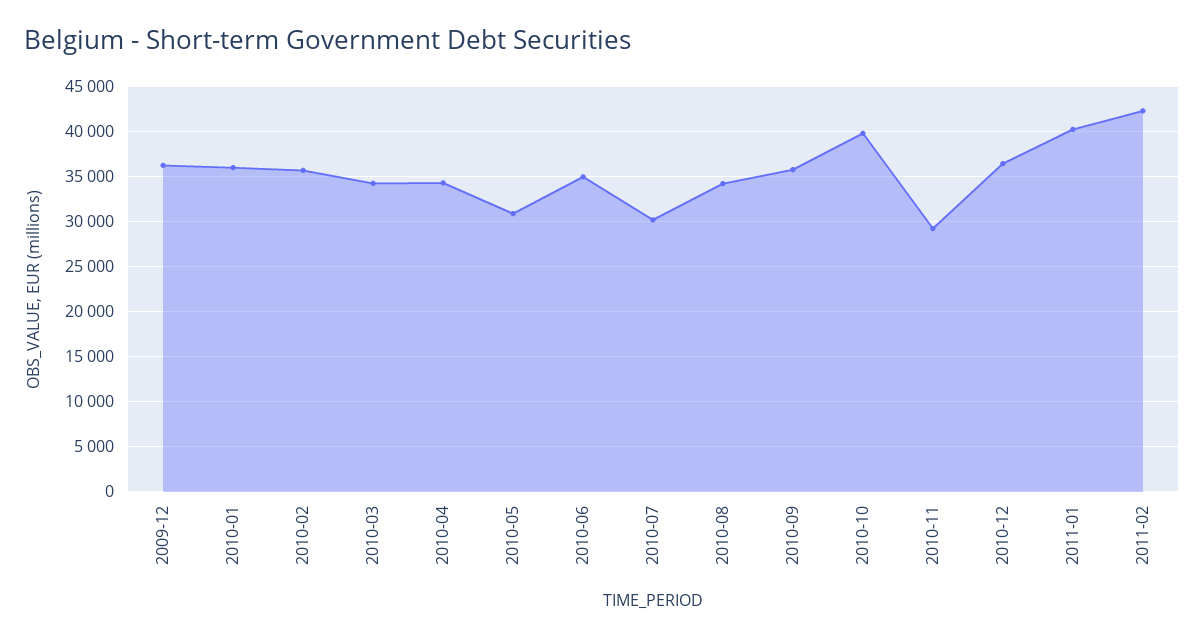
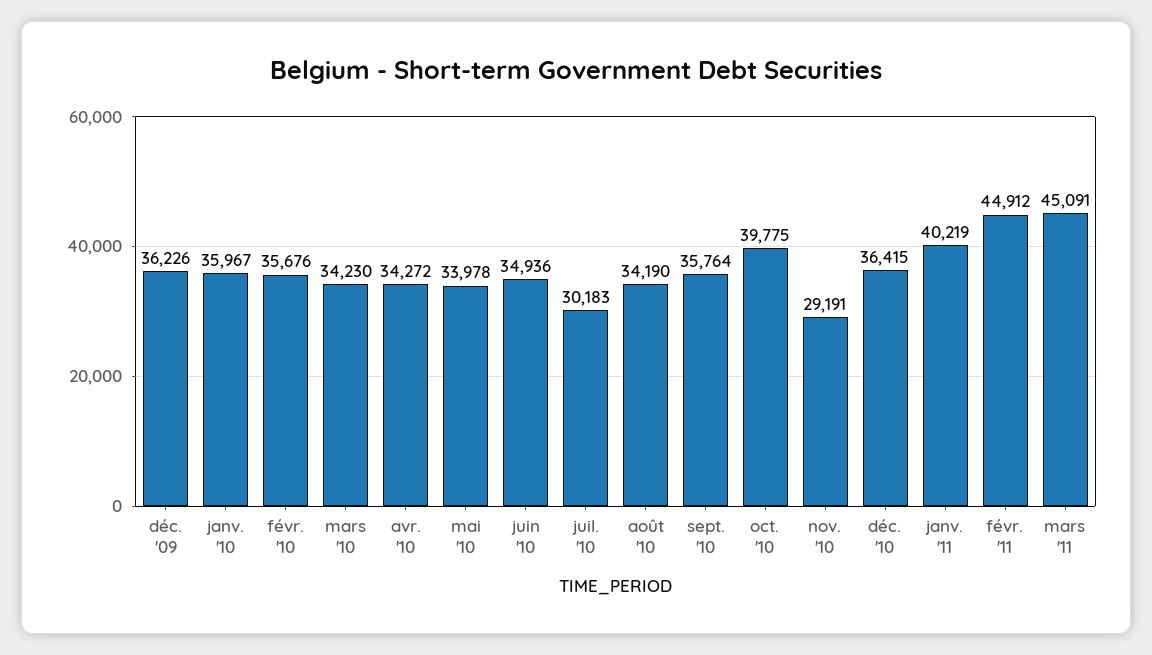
2010-05: 31000 -> 33978
2011-02: 42000 -> 44912
mars '11: none -> 45091

